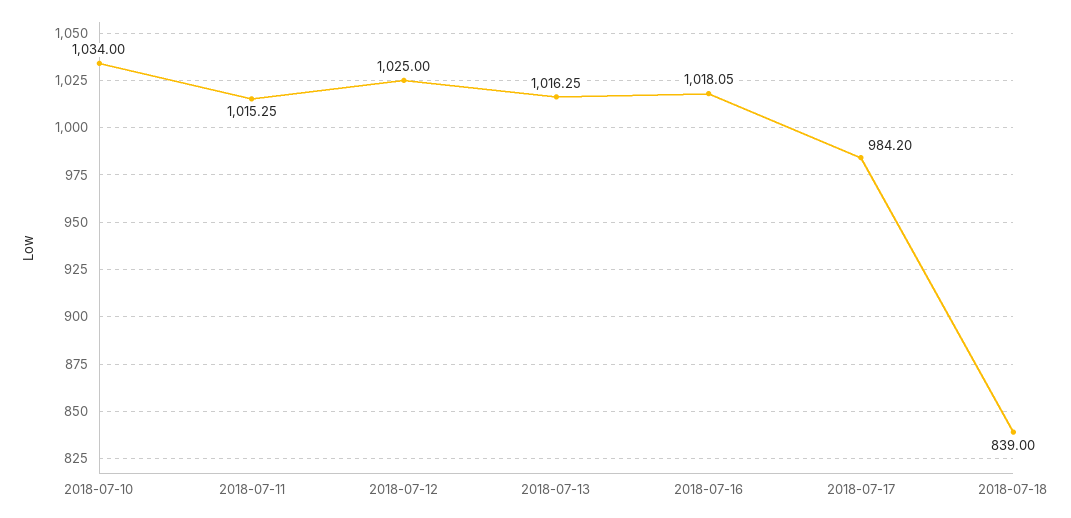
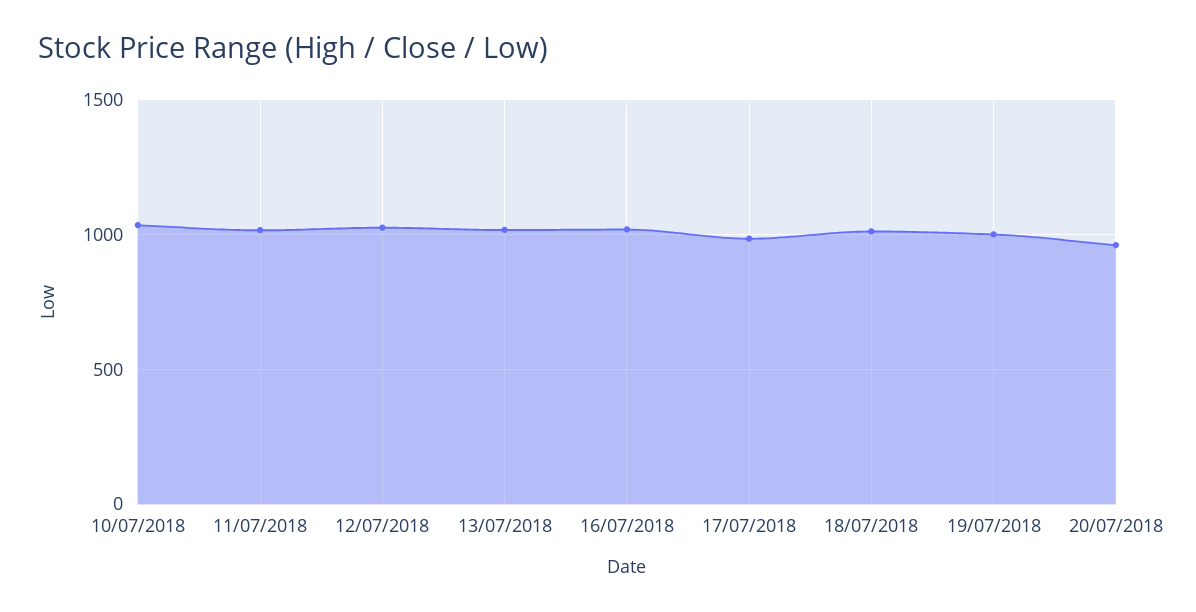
2018-07-18: 839 -> 1000
19/07/2018: none -> 1000
20/07/2018: none -> 950

